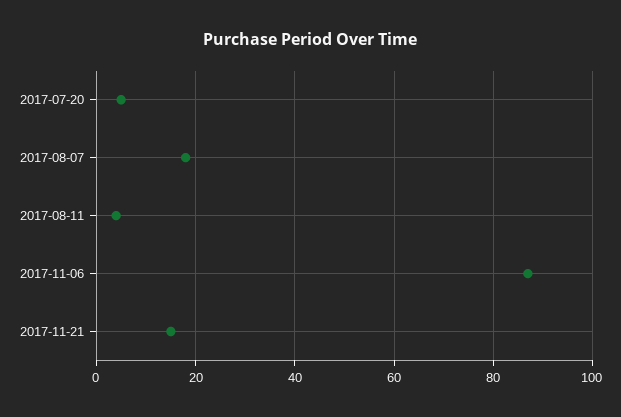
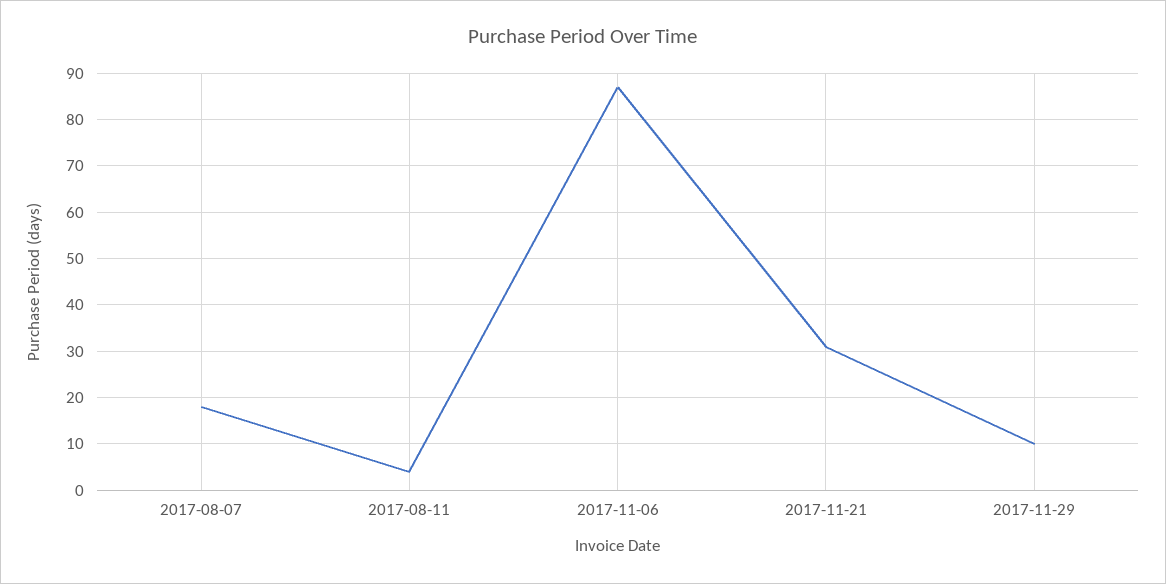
2017-07-20: 5 -> none
2017-11-21: 15 -> 30
2017-11-29: none -> 10

